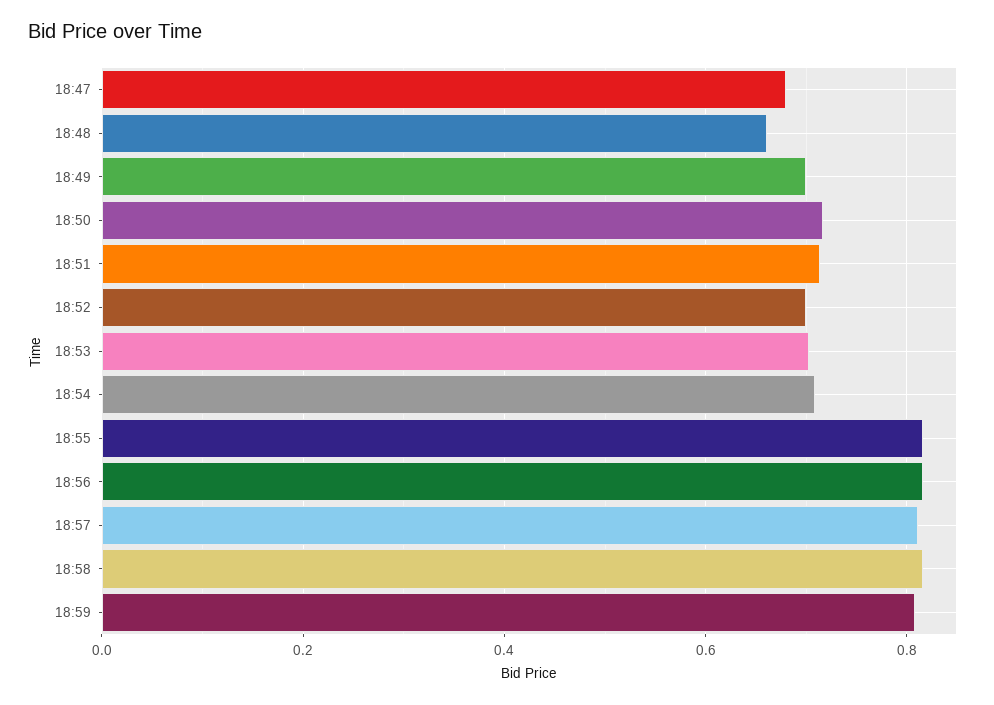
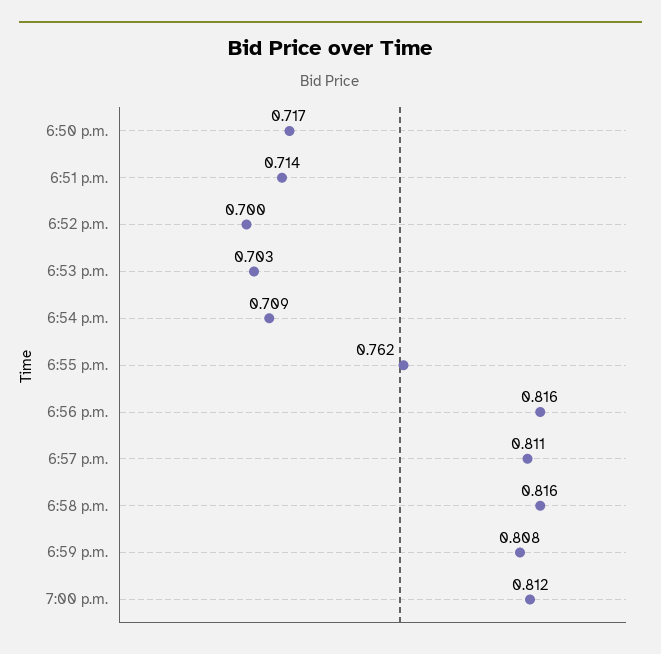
18:47: 0.68 -> none
18:48: 0.66 -> none
18:49: 0.7 -> none
18:55: 0.82 -> 0.762
7:00 p.m.: none -> 0.812

